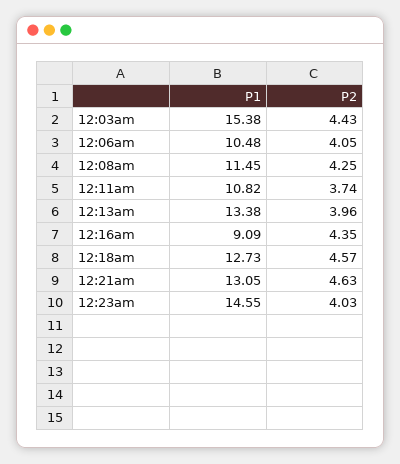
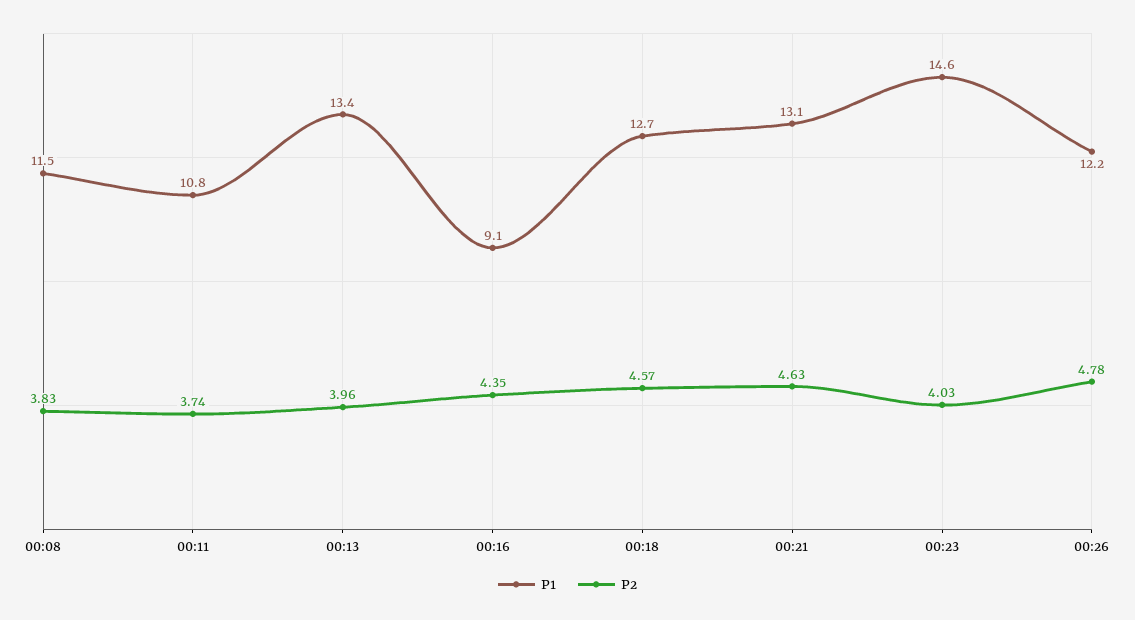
P1, 12:03am: 15.38 -> none
P2, 12:03am: 4.43 -> none
P1, 12:06am: 10.48 -> none
P2, 12:06am: 4.05 -> none
P2, 12:08am: 4.25 -> 3.83
P1, 00:26: none -> 12.2
P2, 00:26: none -> 4.78

